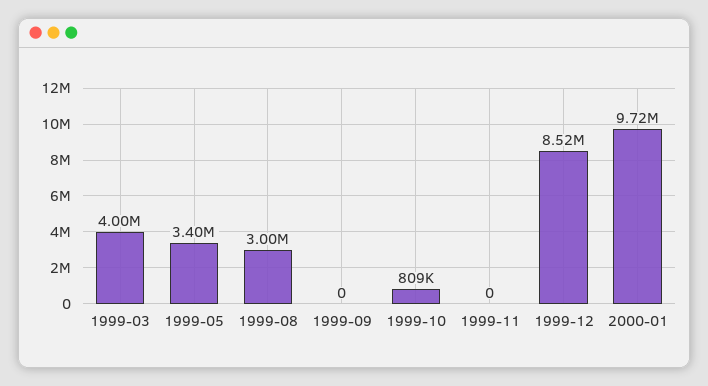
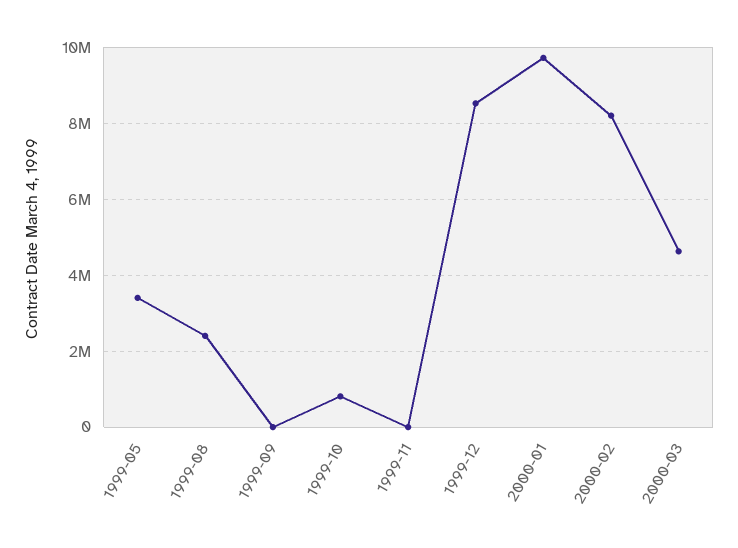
1999-03: 4000000 -> none
1999-08: 3000000 -> 2400000
2000-02: none -> 8200000
2000-03: none -> 4600000

